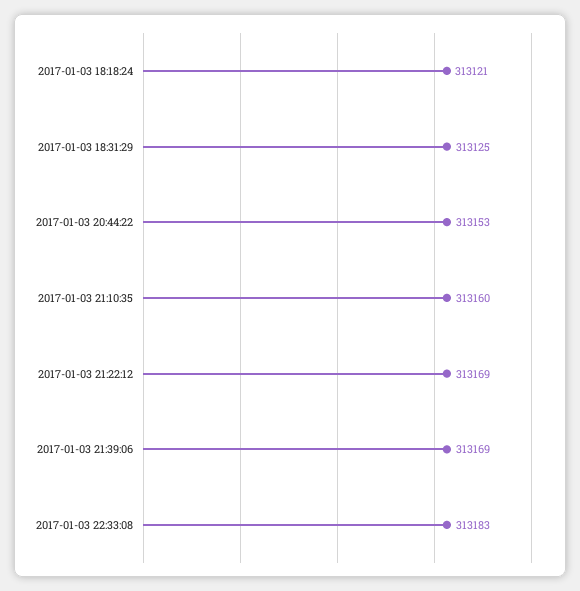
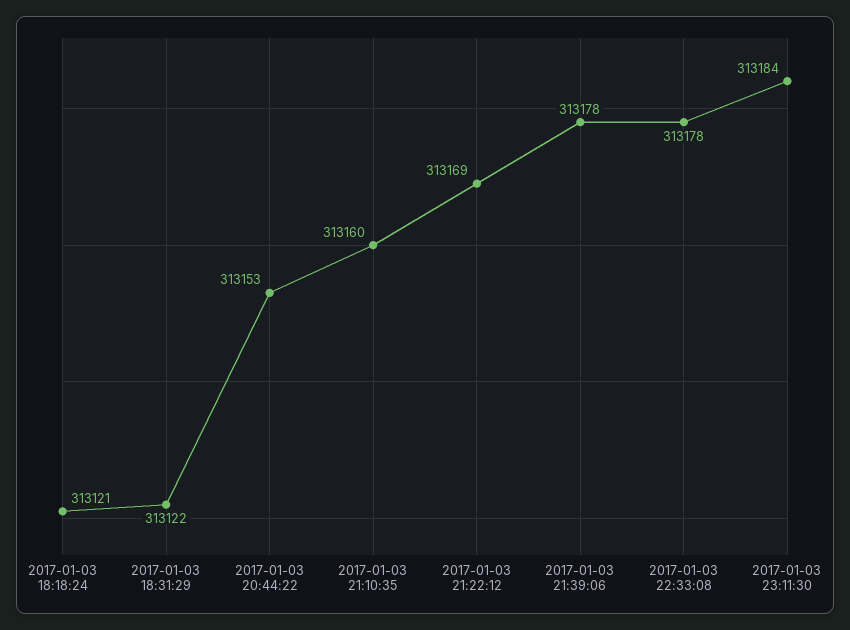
2017-01-03 18:31:29: 313125 -> 313122
2017-01-03 21:39:06: 313169 -> 313178
2017-01-03 22:33:08: 313183 -> 313178
2017-01-03 23:11:30: none -> 313184

